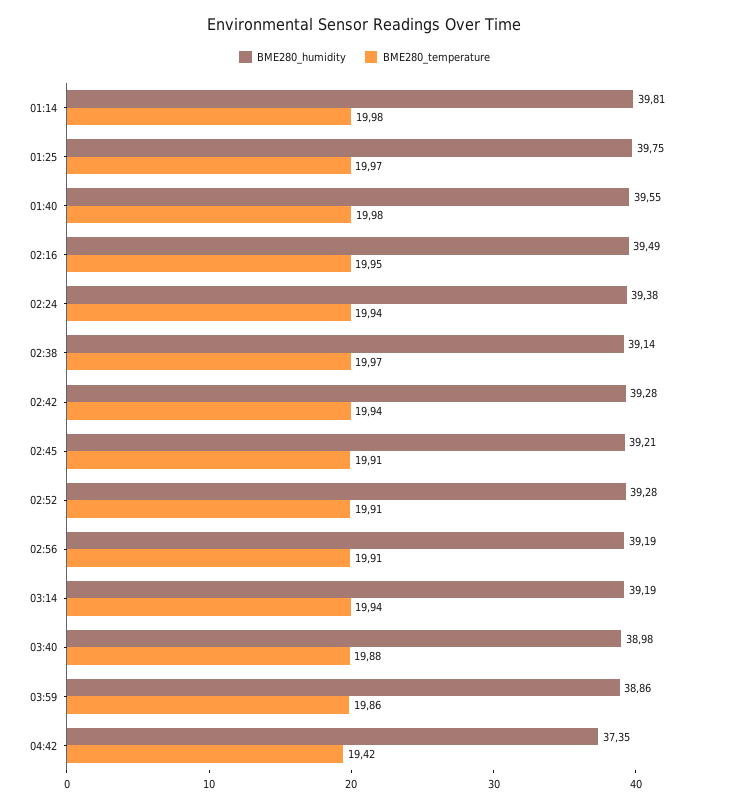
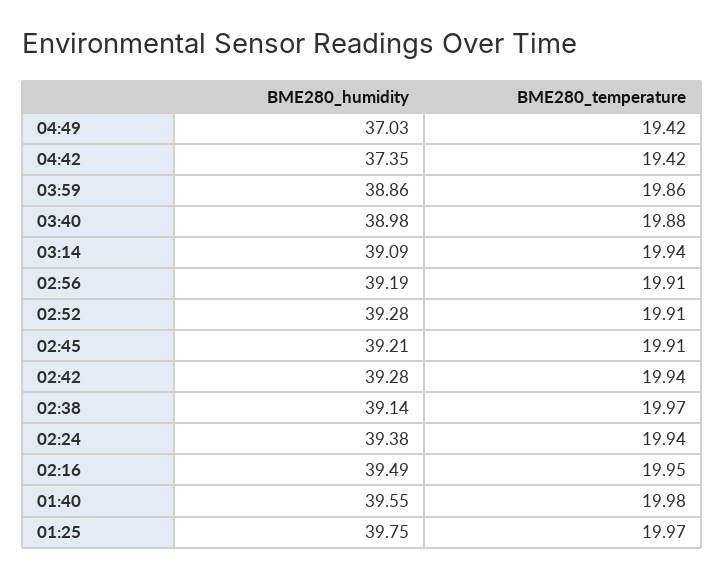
BME280_humidity, 01:14: 39.81 -> none
BME280_temperature, 01:14: 19.98 -> none
BME280_humidity, 03:14: 39.19 -> 39.09
BME280_humidity, 04:49: none -> 37.03
BME280_temperature, 04:49: none -> 19.42

